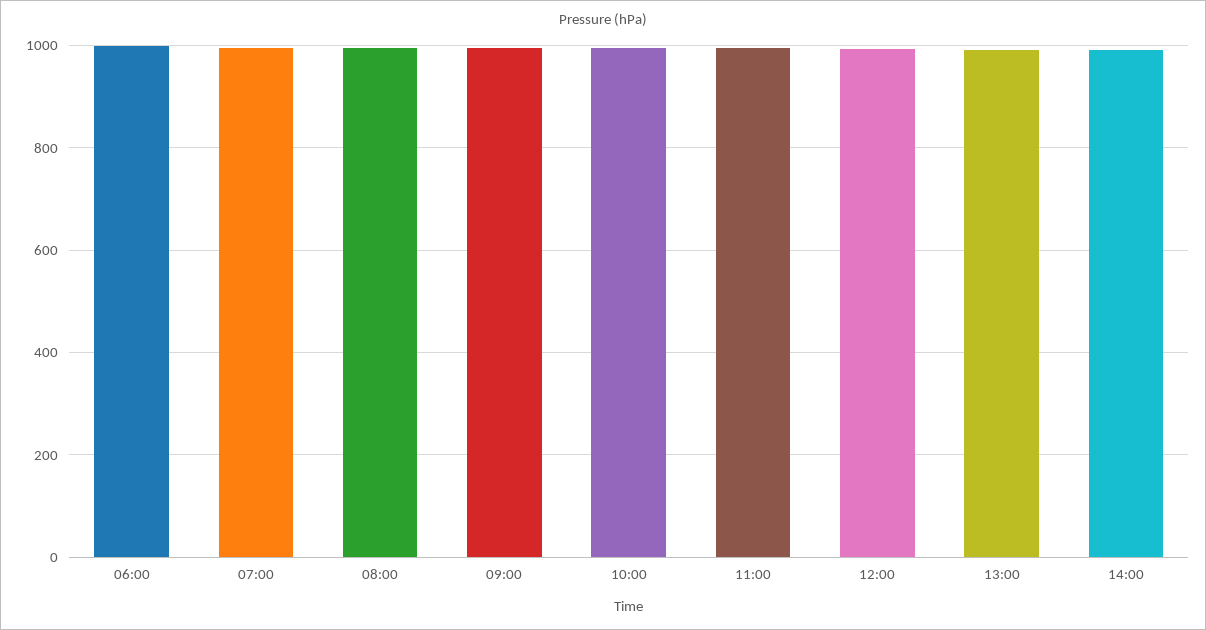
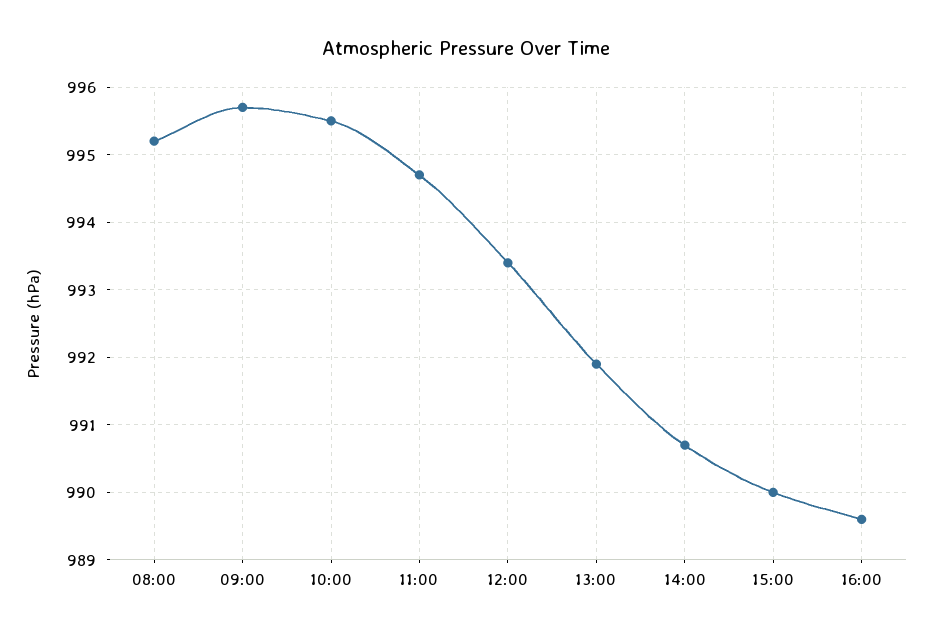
06:00: 1000 -> none
07:00: 1000 -> none
15:00: none -> 990
16:00: none -> 989.6

